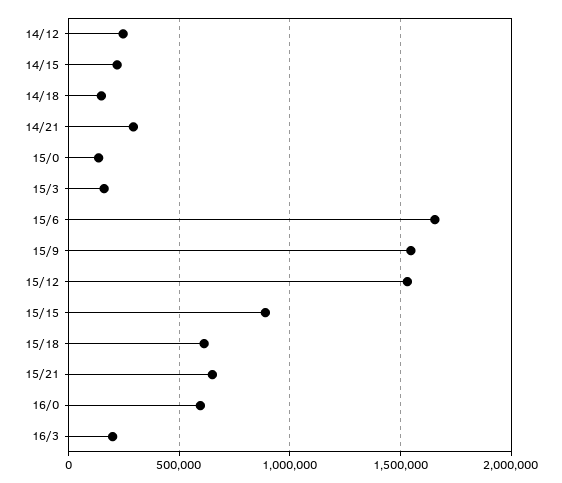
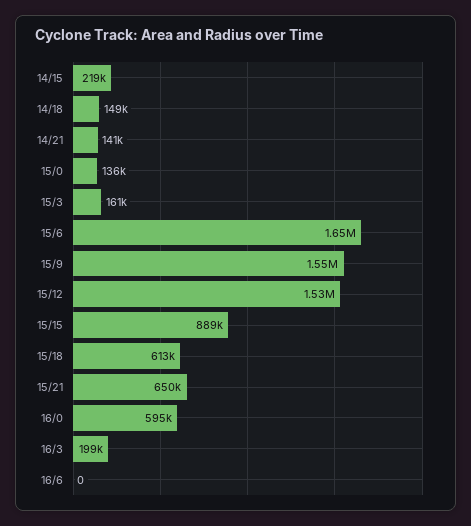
14/12: 250000 -> none
14/21: 300000 -> 141000
16/6: none -> 0

